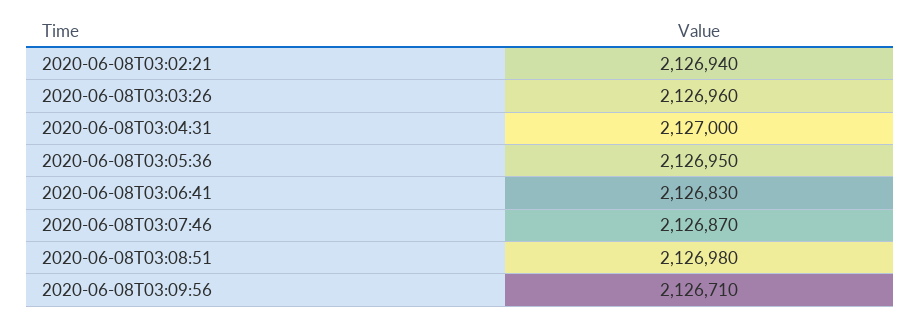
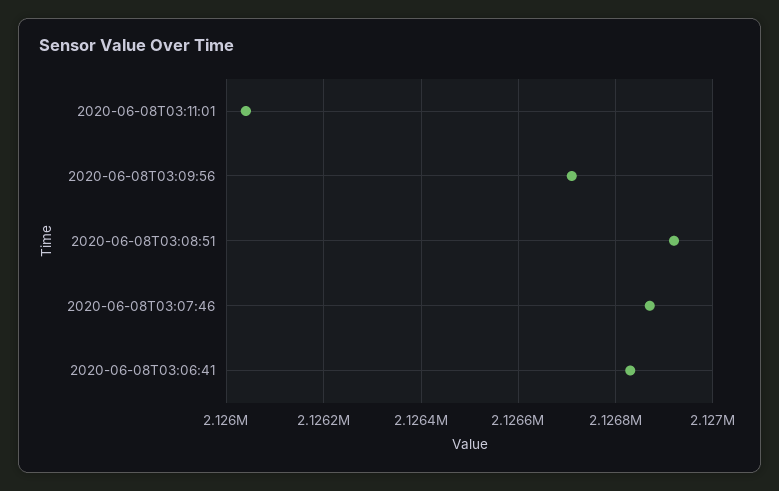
2020-06-08T03:02:21: 2126940 -> none
2020-06-08T03:03:26: 2126960 -> none
2020-06-08T03:04:31: 2127000 -> none
2020-06-08T03:05:36: 2126950 -> none
2020-06-08T03:08:51: 2126980 -> 2126920
2020-06-08T03:11:01: none -> 2126040

